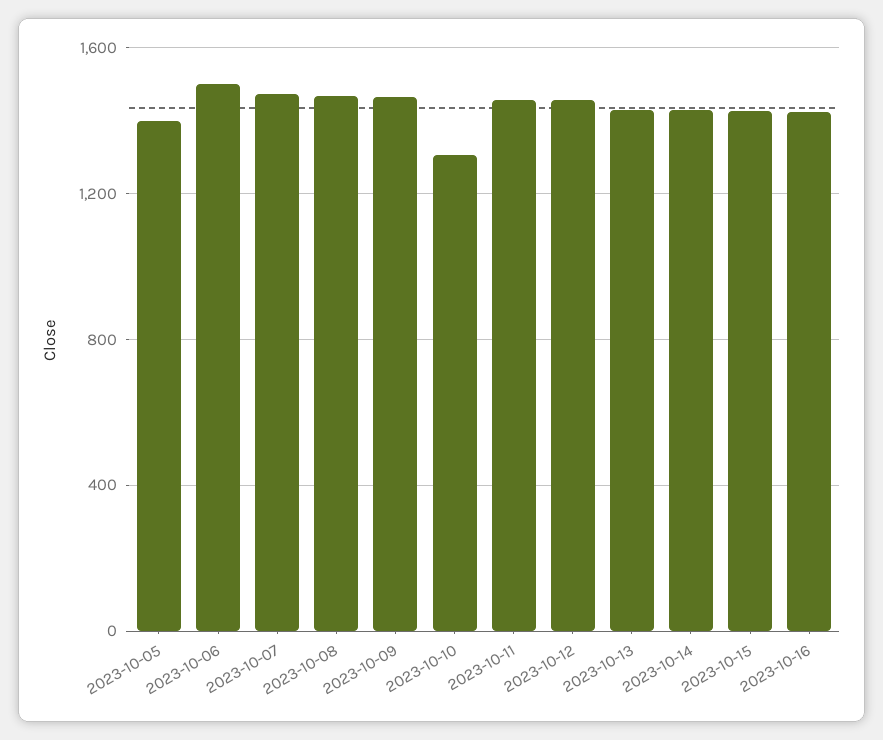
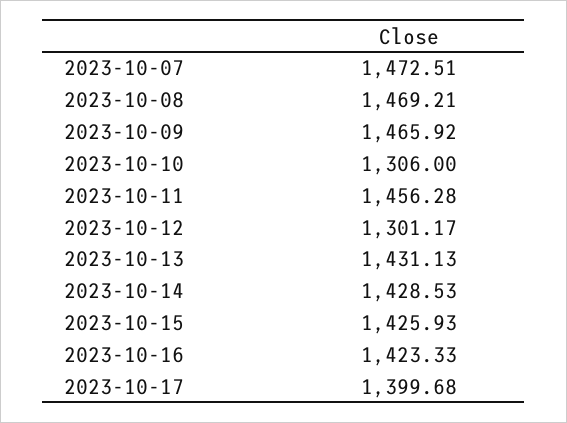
2023-10-05: 1400 -> none
2023-10-06: 1500 -> none
2023-10-12: 1450 -> 1301.17
2023-10-17: none -> 1399.68

